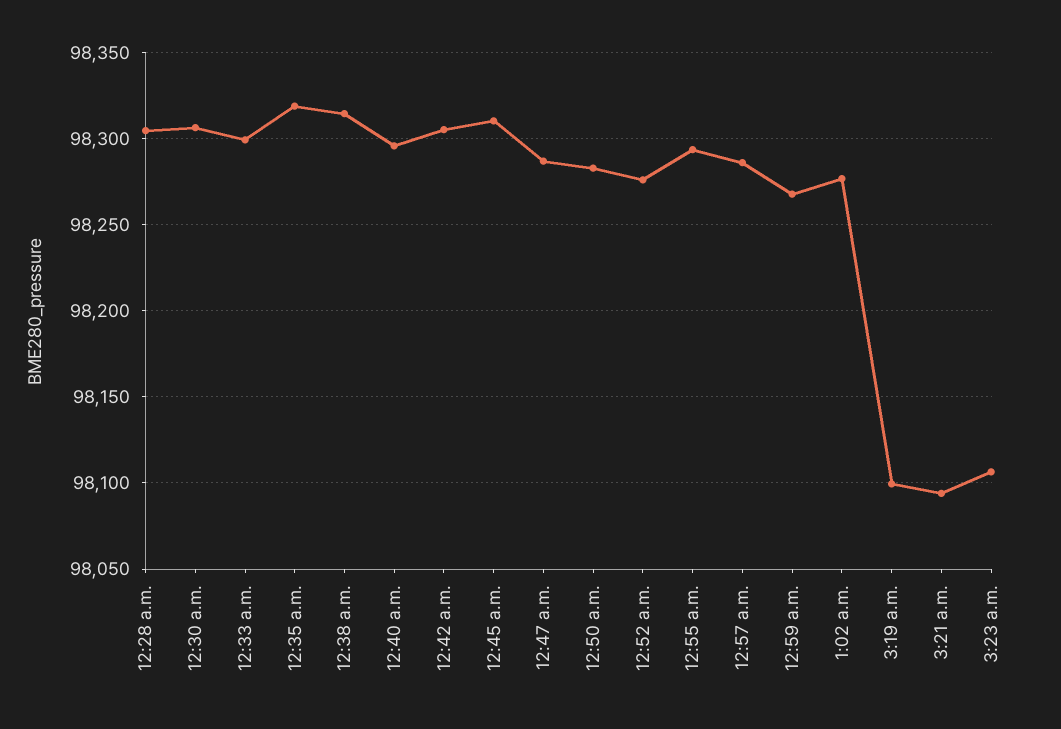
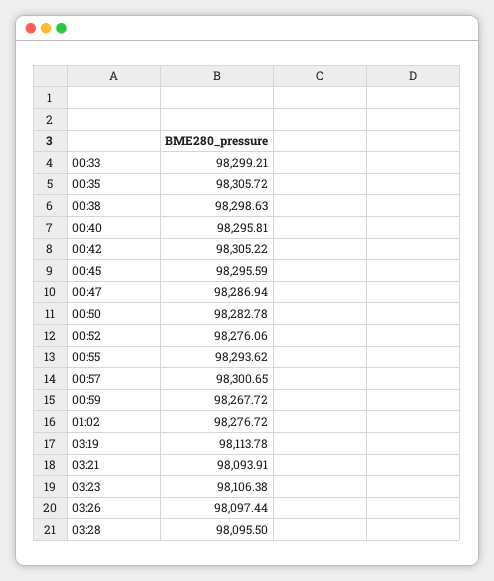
12:28 a.m.: 98305 -> none
12:30 a.m.: 98305 -> none
12:35 a.m.: 98320 -> 98305.72
12:38 a.m.: 98315 -> 98298.63
12:45 a.m.: 98310 -> 98295.59
12:57 a.m.: 98285 -> 98300.65
3:19 a.m.: 98100 -> 98113.78
03:26: none -> 98097.44
03:28: none -> 98095.5

